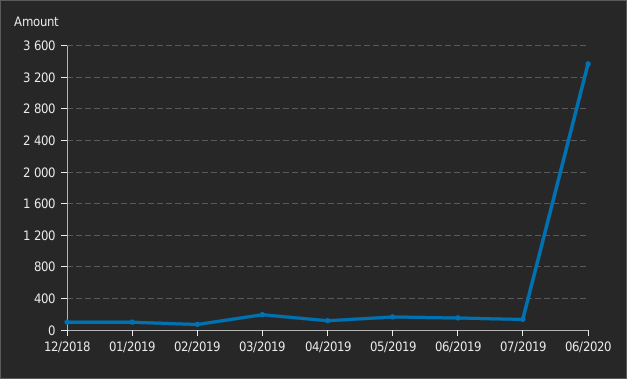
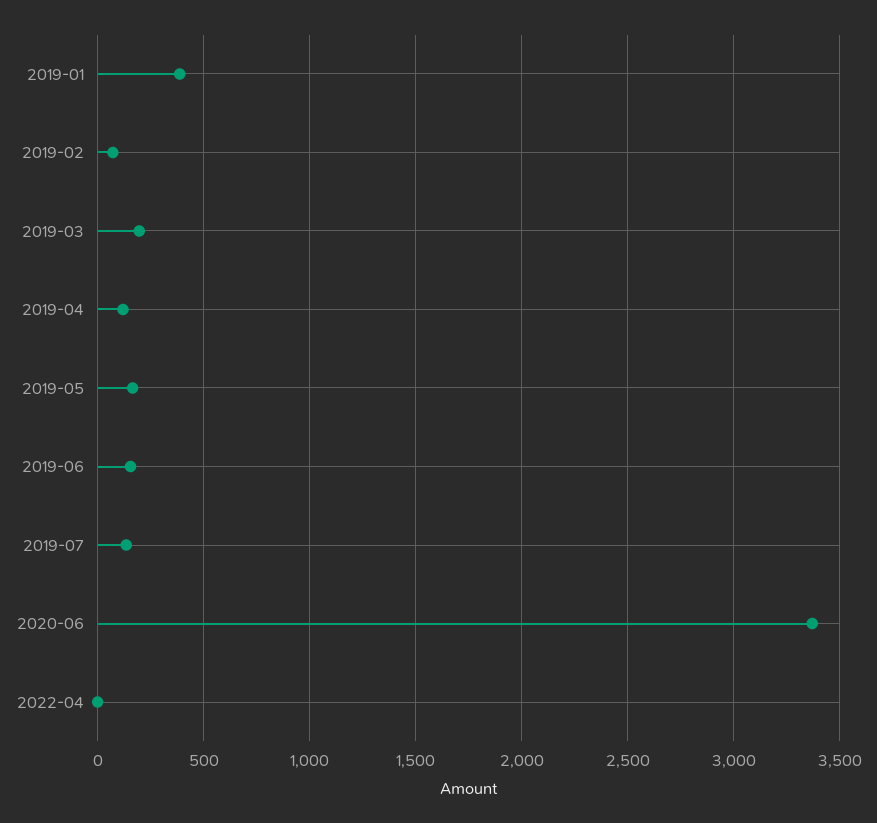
12/2018: 100 -> none
01/2019: 100 -> 400
2022-04: none -> 0

